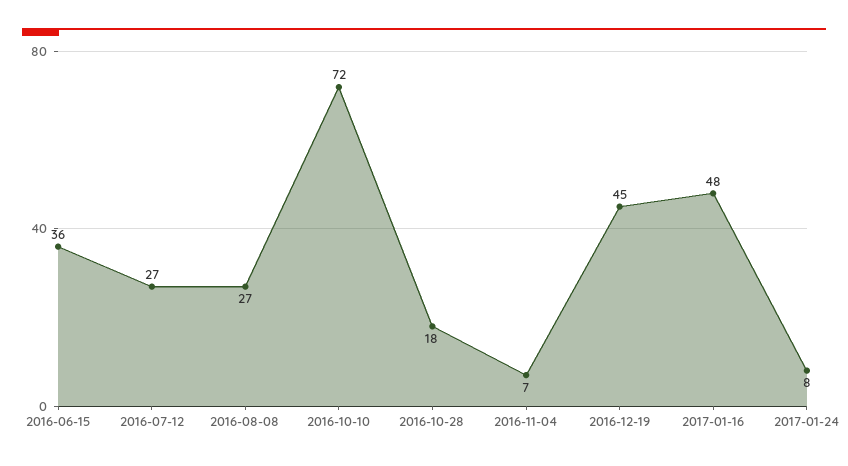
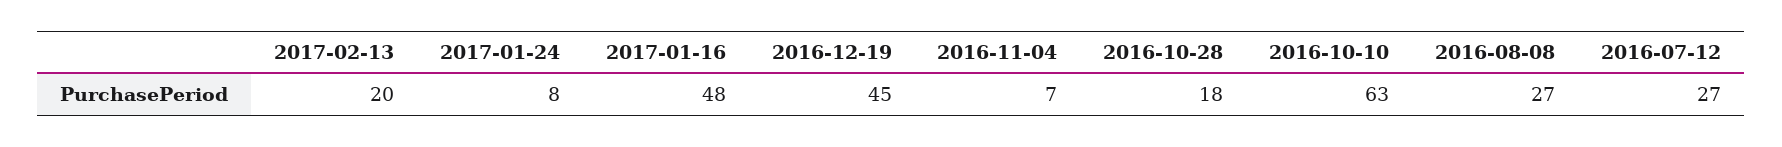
2016-06-15: 36 -> none
2016-10-10: 72 -> 63
2017-02-13: none -> 20

